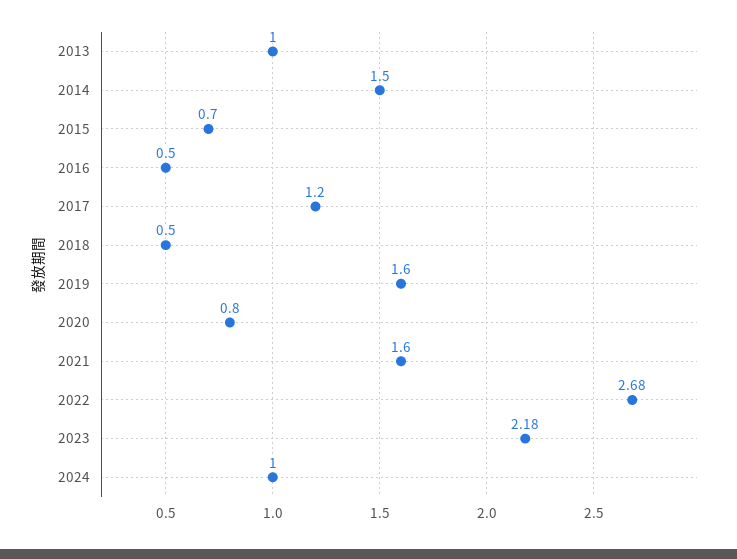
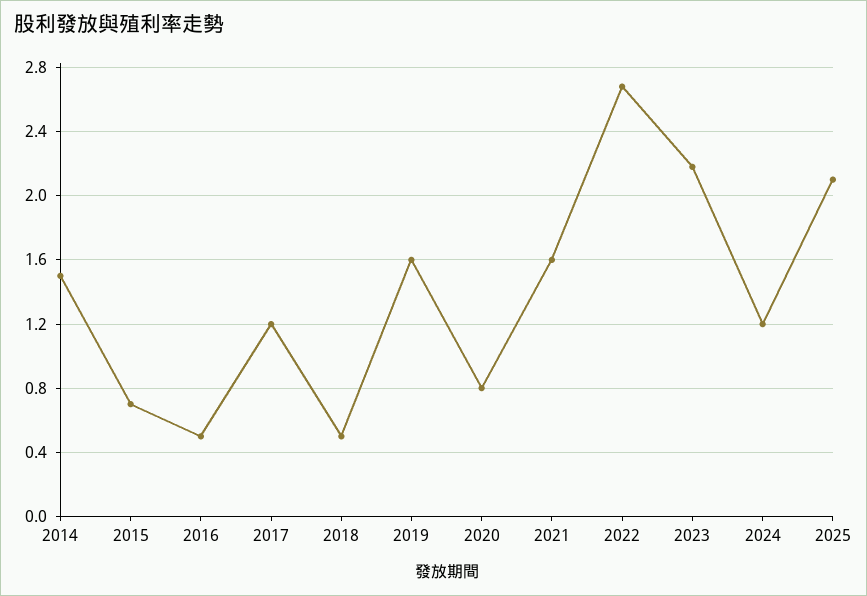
2013: 1 -> none
2024: 1 -> 1.2
2025: none -> 2.1

